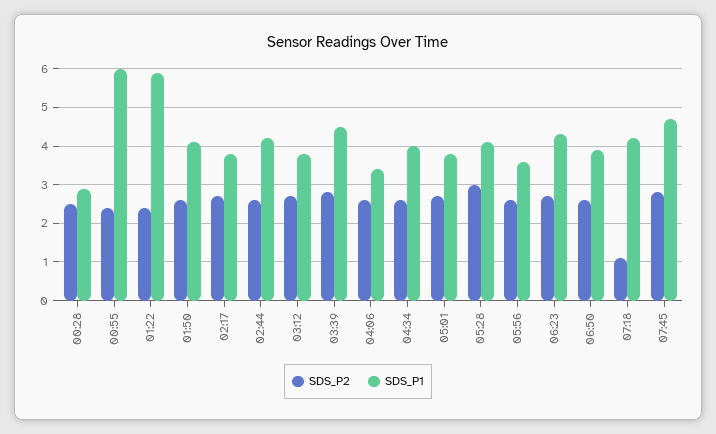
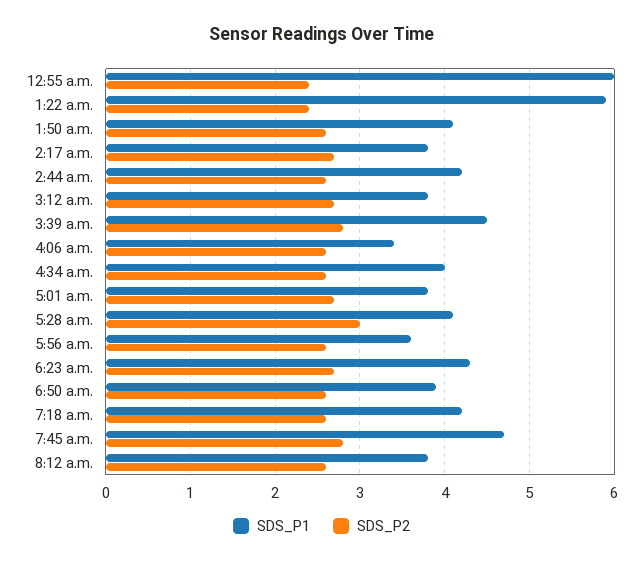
SDS_P2, 00:28: 2.5 -> none
SDS_P1, 00:28: 3 -> none
SDS_P2, 07:18: 1 -> 2.6
SDS_P1, 8:12 a.m.: none -> 3.8
SDS_P2, 8:12 a.m.: none -> 2.6

